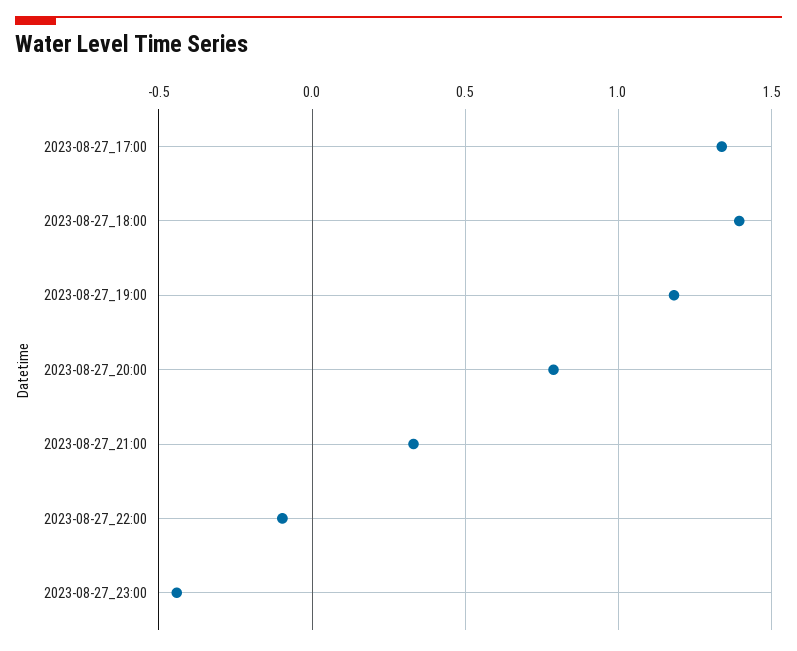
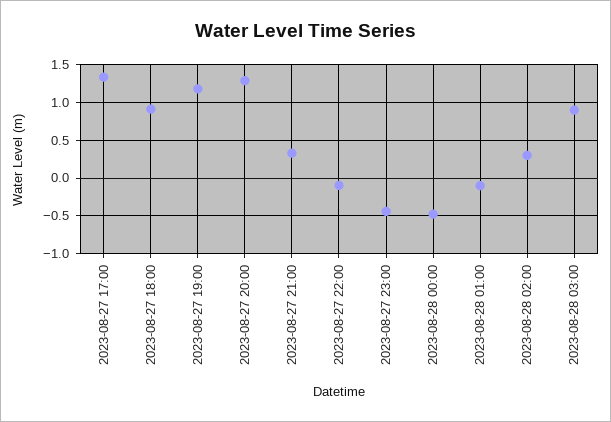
2023-08-27_18:00: 1.4 -> 0.9
2023-08-27_20:00: 0.8 -> 1.3
2023-08-28 00:00: none -> -0.5
2023-08-28 01:00: none -> -0.1
2023-08-28 02:00: none -> 0.3
2023-08-28 03:00: none -> 0.9

